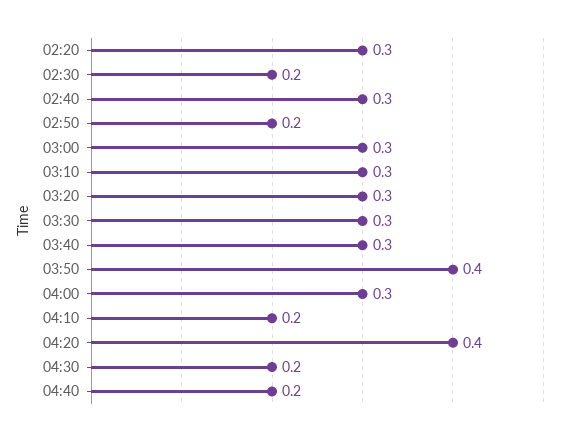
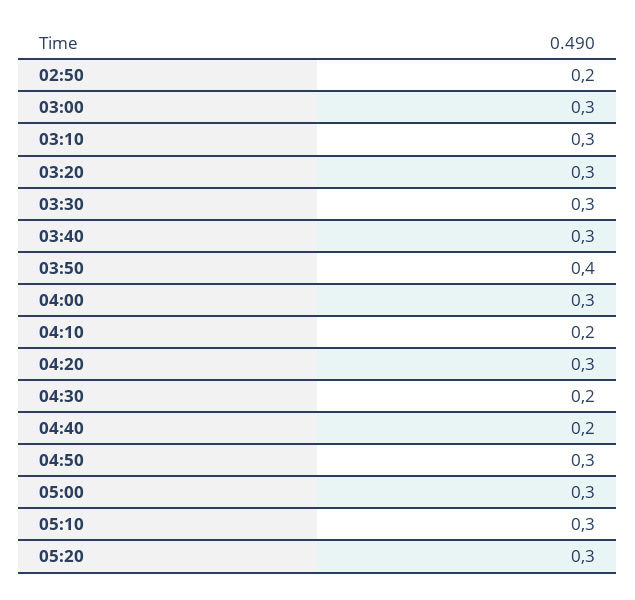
02:20: 0.3 -> none
02:30: 0.2 -> none
02:40: 0.3 -> none
04:20: 0.4 -> 0.3
04:50: none -> 0.3
05:00: none -> 0.3
05:10: none -> 0.3
05:20: none -> 0.3

